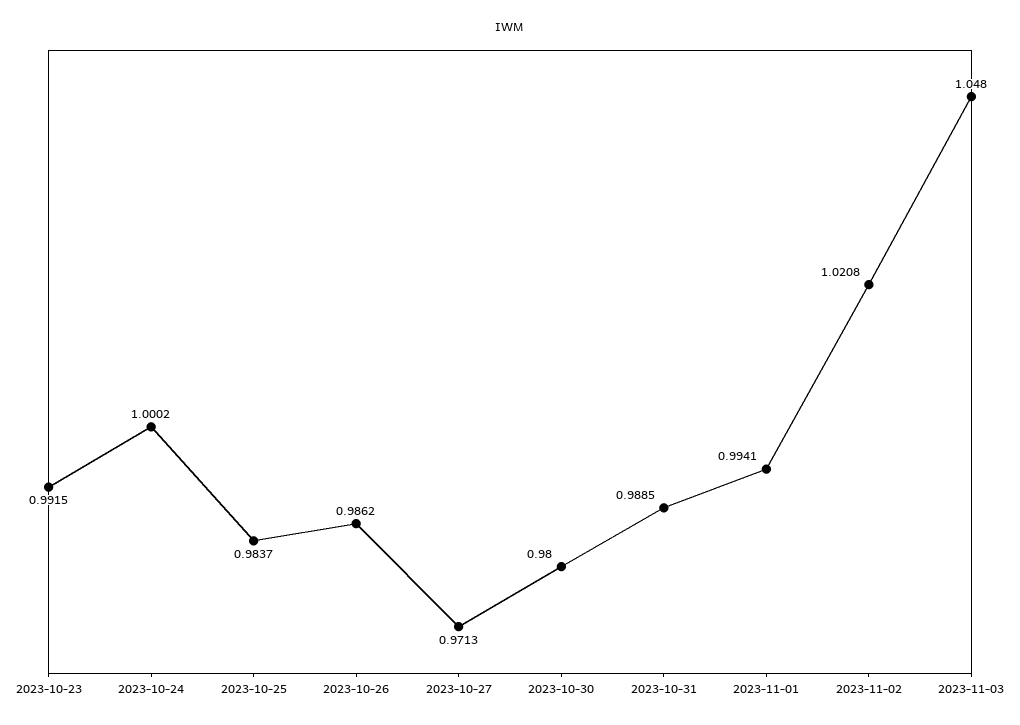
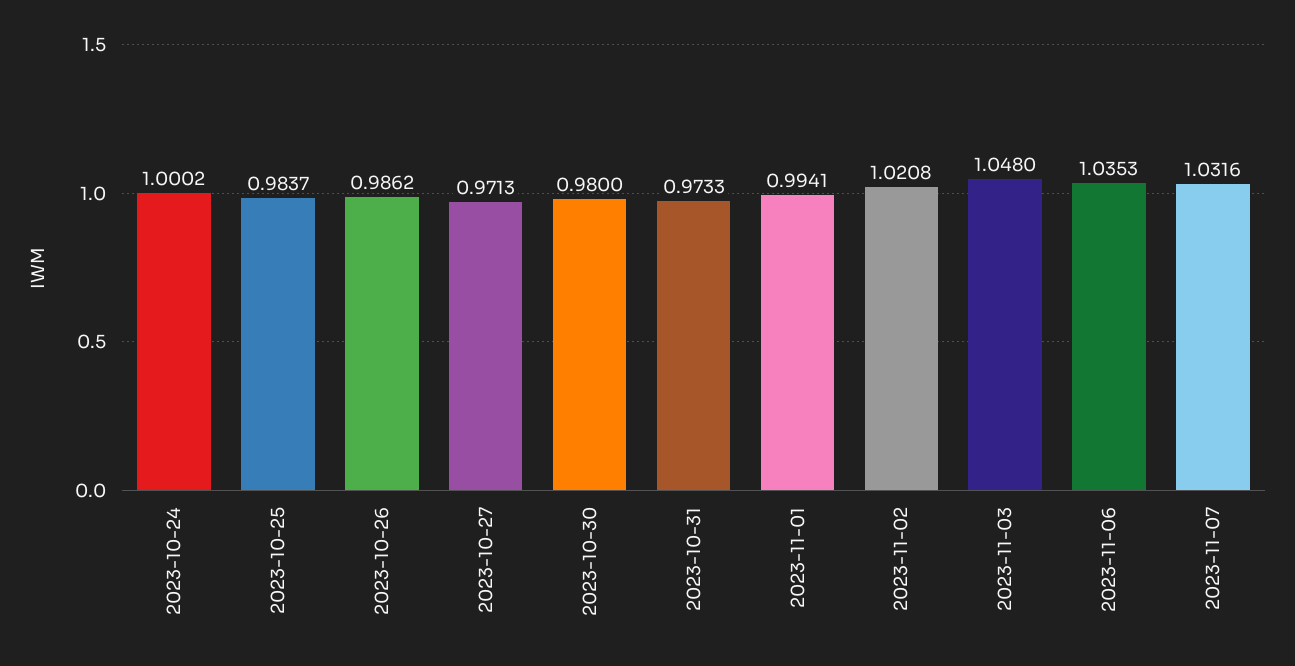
2023-10-23: 0.9915 -> none
2023-10-31: 0.9885 -> 0.9733
2023-11-06: none -> 1.0353
2023-11-07: none -> 1.0316

